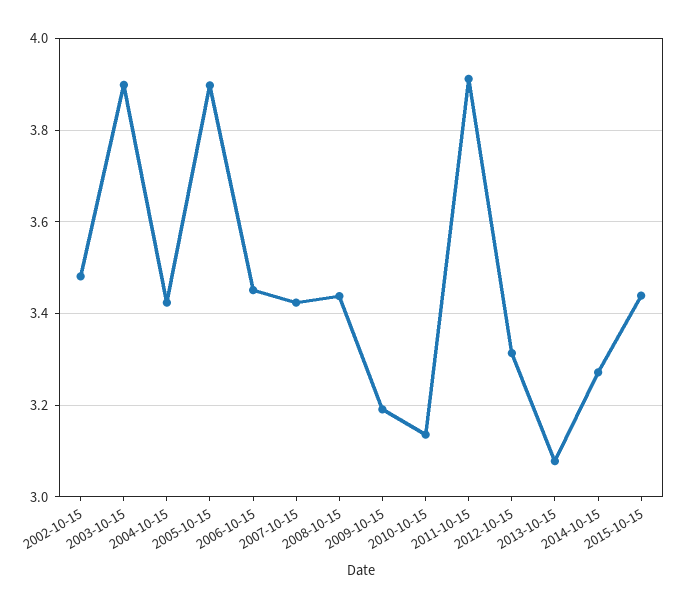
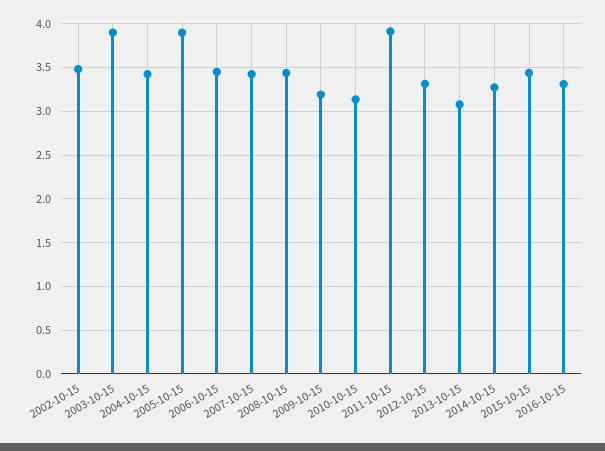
2016-10-15: none -> 3.3

